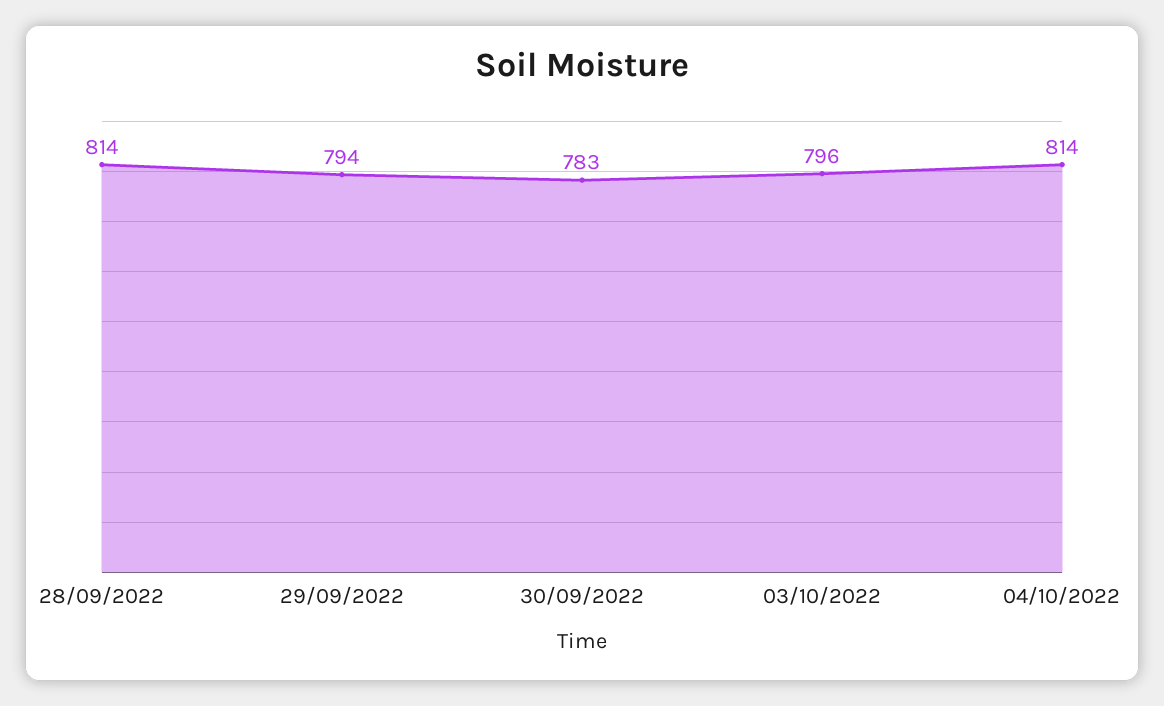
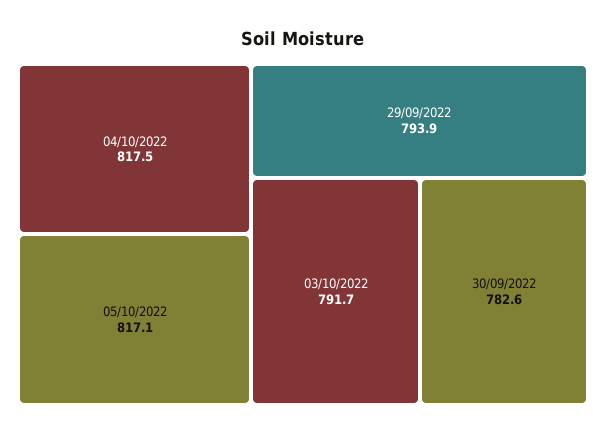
28/09/2022: 814 -> none
03/10/2022: 796 -> 791.7
04/10/2022: 814 -> 817.5
05/10/2022: none -> 817.1

